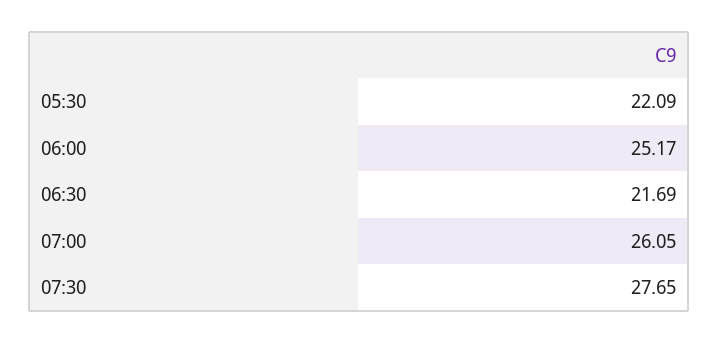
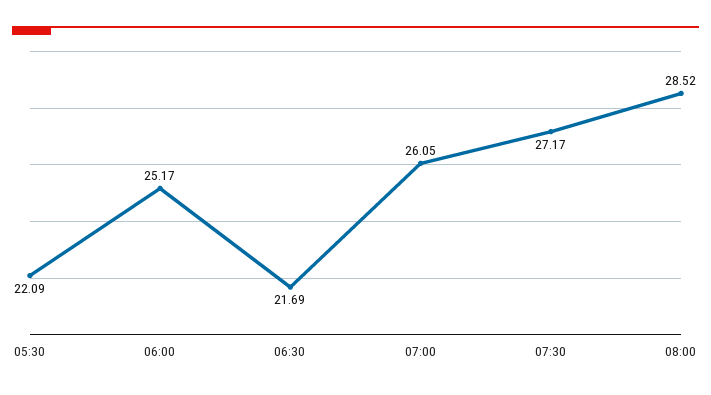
07:30: 27.65 -> 27.17
08:00: none -> 28.52

